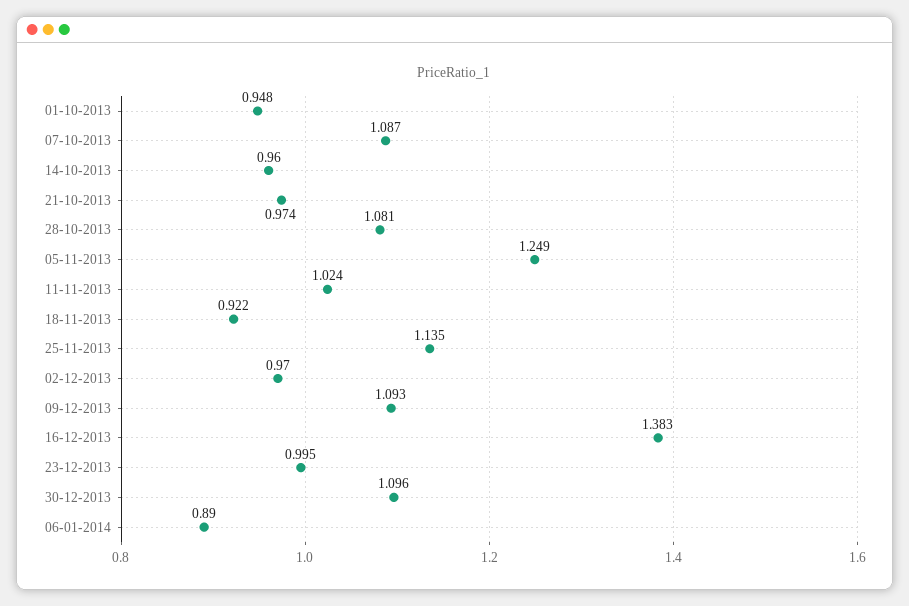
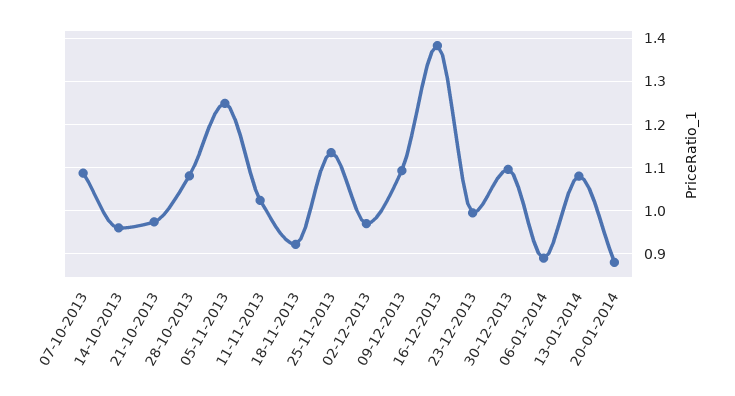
01-10-2013: 0.948 -> none
13-01-2014: none -> 1.08
20-01-2014: none -> 0.88

